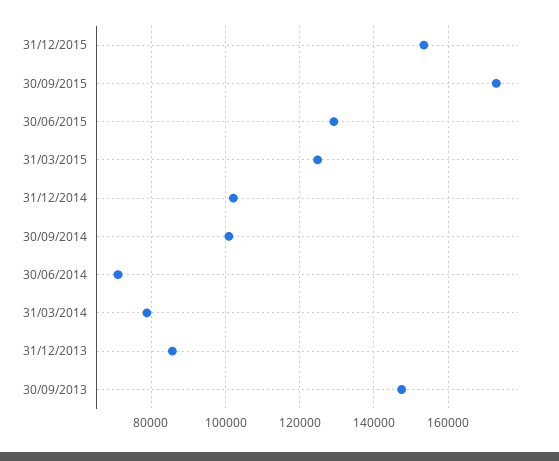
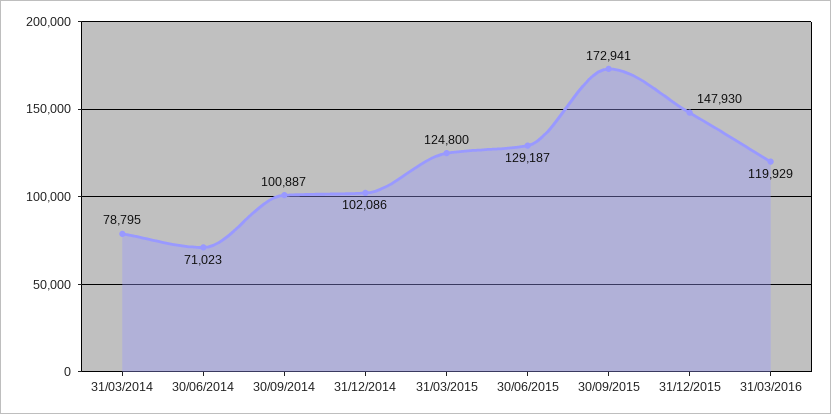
31/12/2015: 154000 -> 147930
31/12/2013: 86000 -> none
30/09/2013: 148000 -> none
31/03/2016: none -> 119929

